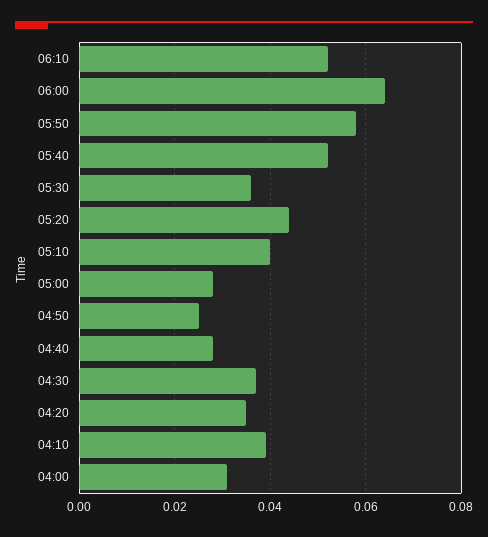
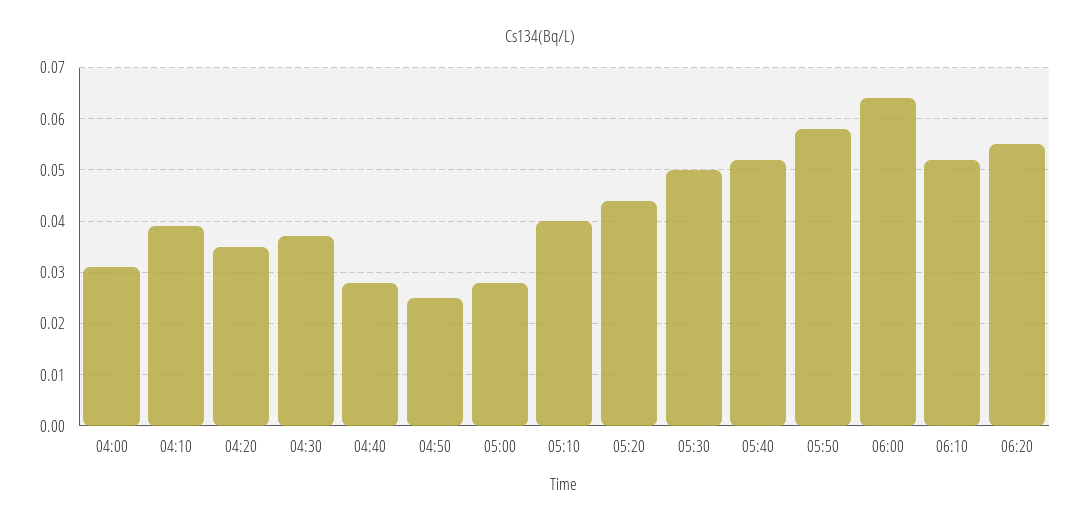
05:30: 0.035 -> 0.05
06:20: none -> 0.055

